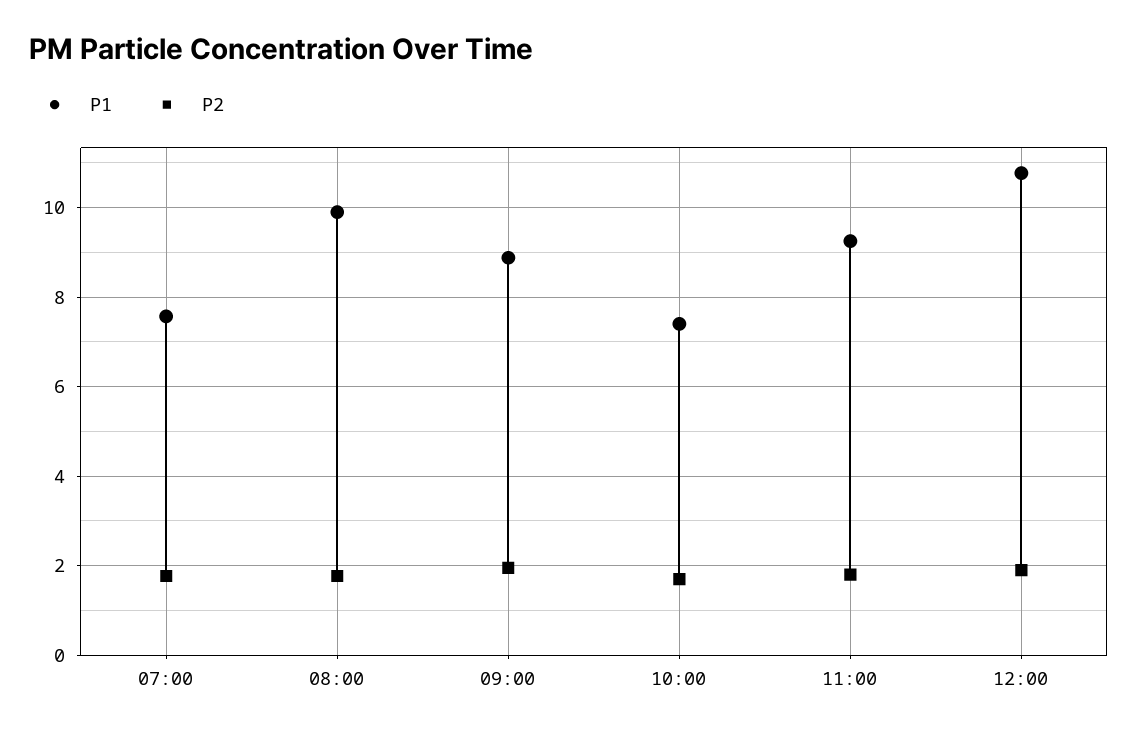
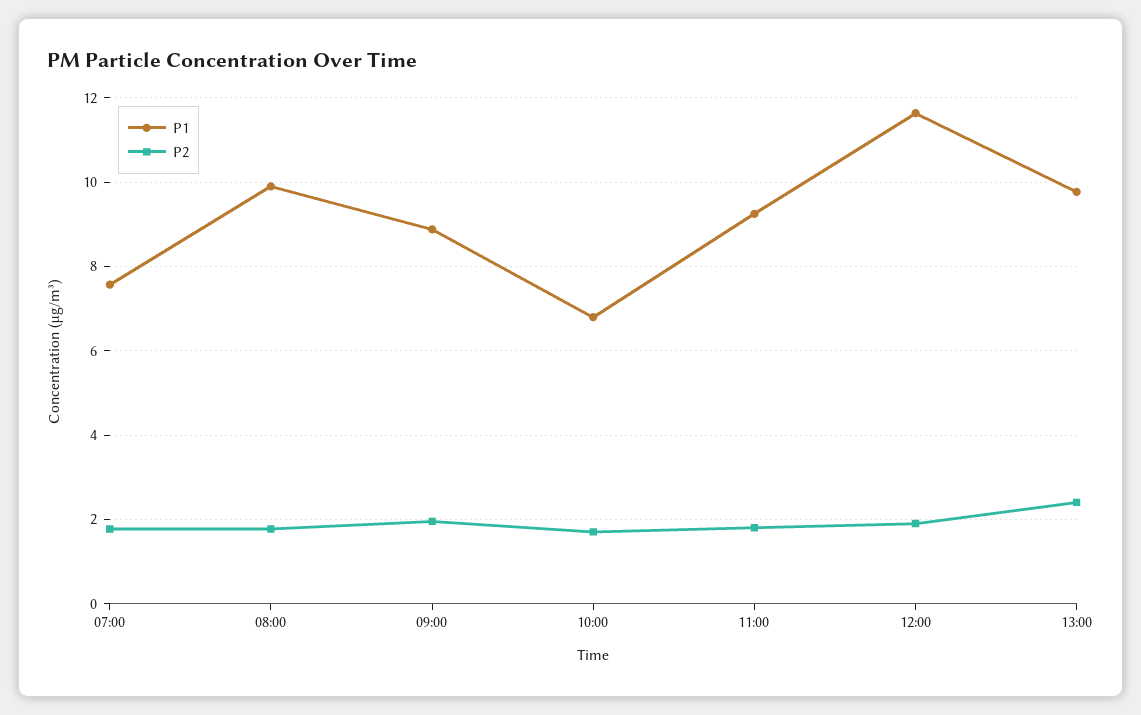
P1, 10:00: 7.4 -> 6.8
P1, 12:00: 10.8 -> 11.6
P1, 13:00: none -> 9.8
P2, 13:00: none -> 2.4

